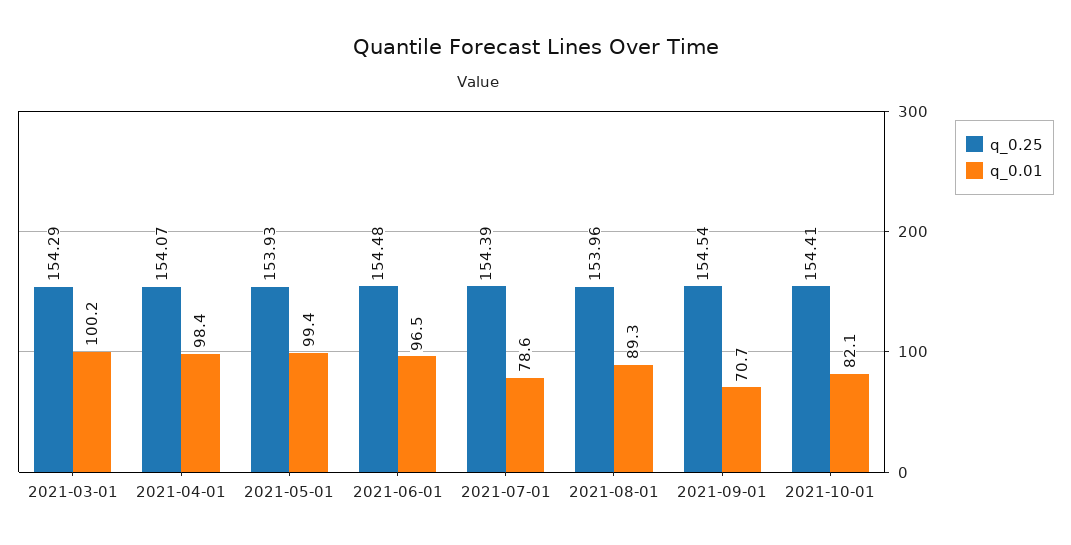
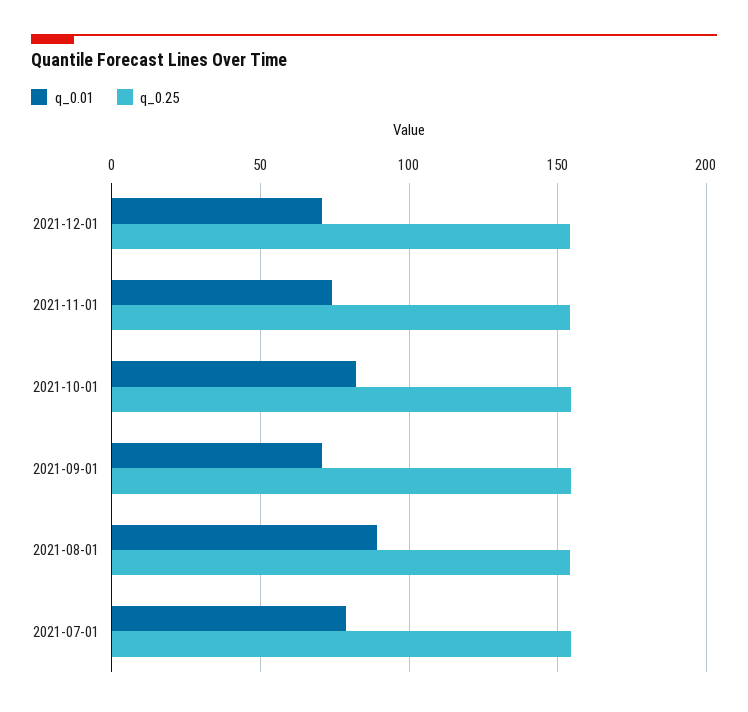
q_0.25, 2021-03-01: 154.29 -> none
q_0.01, 2021-03-01: 100.2 -> none
q_0.25, 2021-04-01: 154.07 -> none
q_0.01, 2021-04-01: 98.4 -> none
q_0.25, 2021-05-01: 153.93 -> none
q_0.01, 2021-05-01: 99.4 -> none
q_0.25, 2021-06-01: 154.48 -> none
q_0.01, 2021-06-01: 96.5 -> none
q_0.01, 2021-12-01: none -> 70
q_0.25, 2021-12-01: none -> 155
q_0.01, 2021-11-01: none -> 75
q_0.25, 2021-11-01: none -> 155

